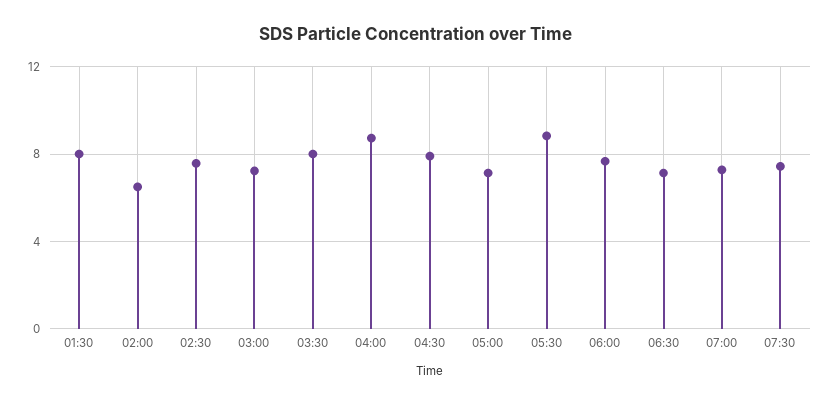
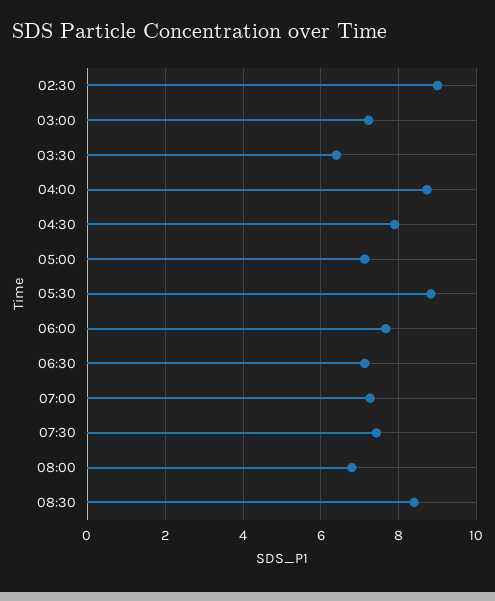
01:30: 8 -> none
02:00: 6.5 -> none
02:30: 7.5 -> 9
03:30: 8 -> 6.4
08:00: none -> 6.8
08:30: none -> 8.4

